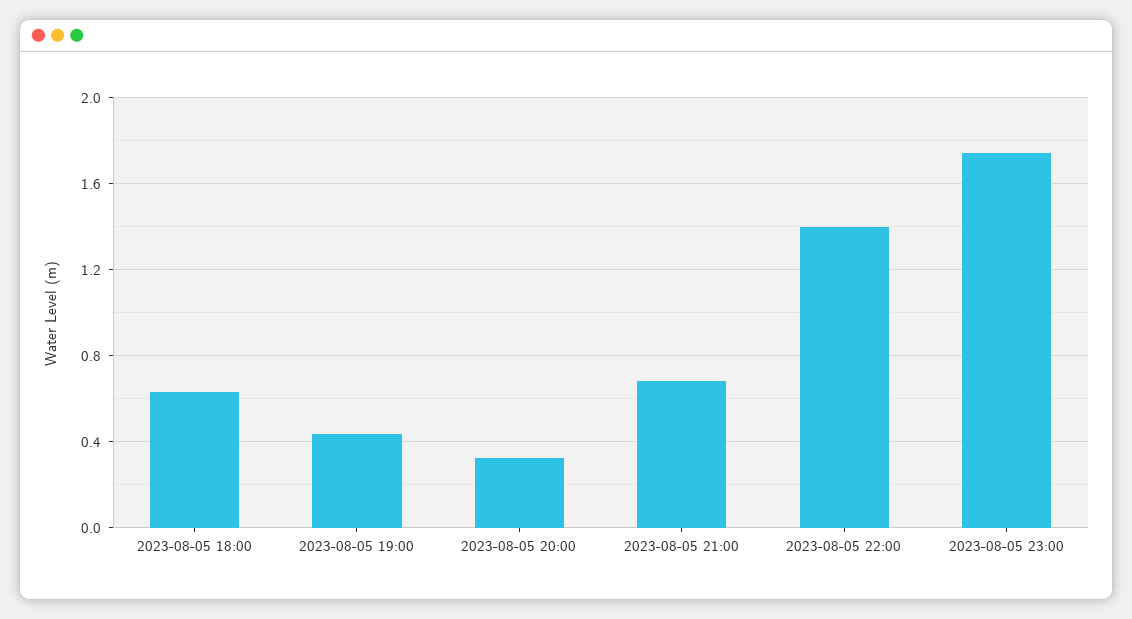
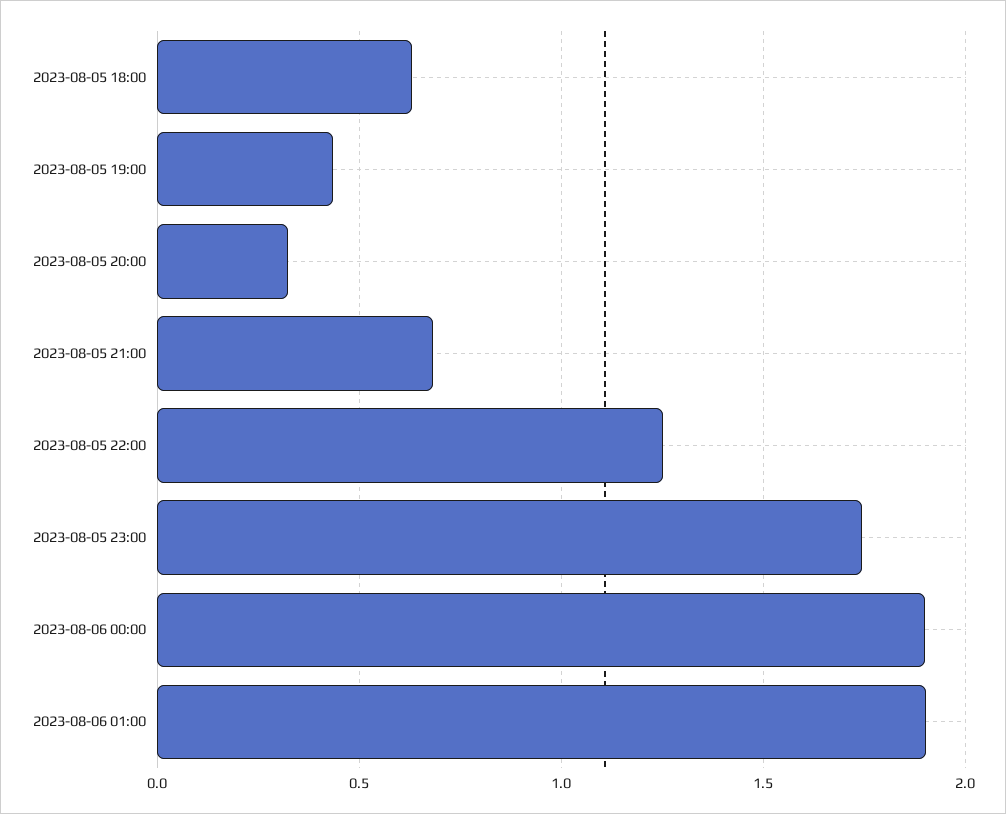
2023-08-05 22:00: 1.4 -> 1.25
2023-08-06 00:00: none -> 1.9
2023-08-06 01:00: none -> 1.9

